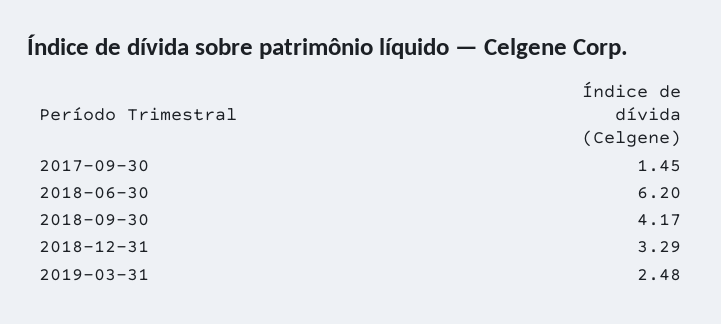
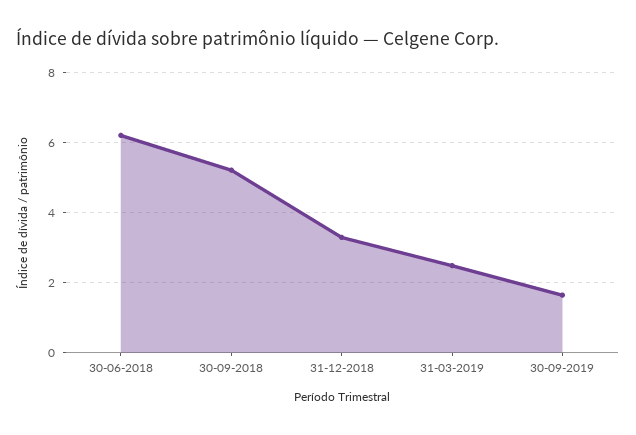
2017-09-30: 1.45 -> none
2018-09-30: 4.17 -> 5.2
30-09-2019: none -> 1.6

